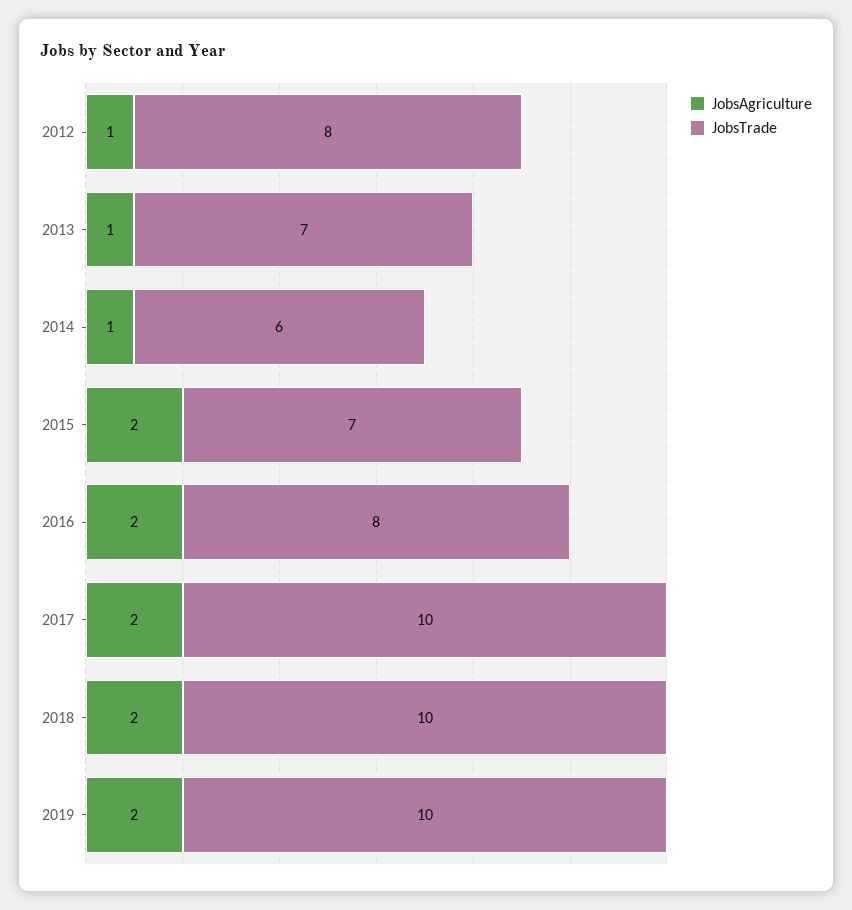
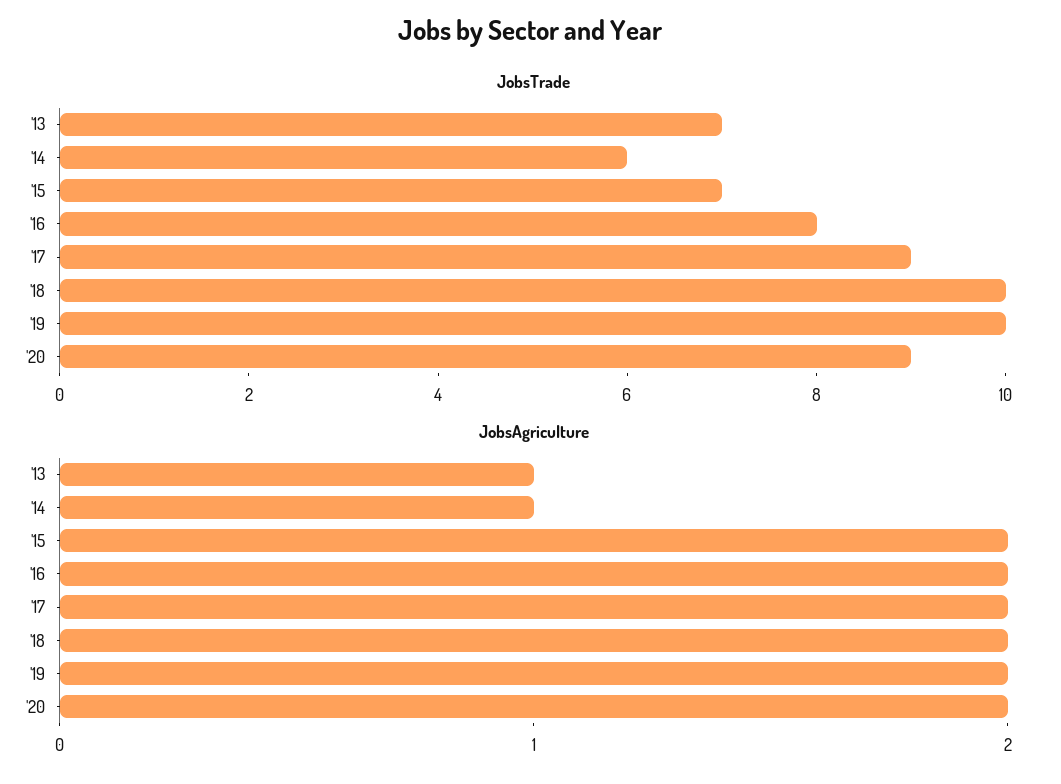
JobsAgriculture, 2012: 1 -> none
JobsTrade, 2012: 8 -> none
JobsTrade, 2017: 10 -> 9
JobsTrade, '20: none -> 9
JobsAgriculture, '20: none -> 2

